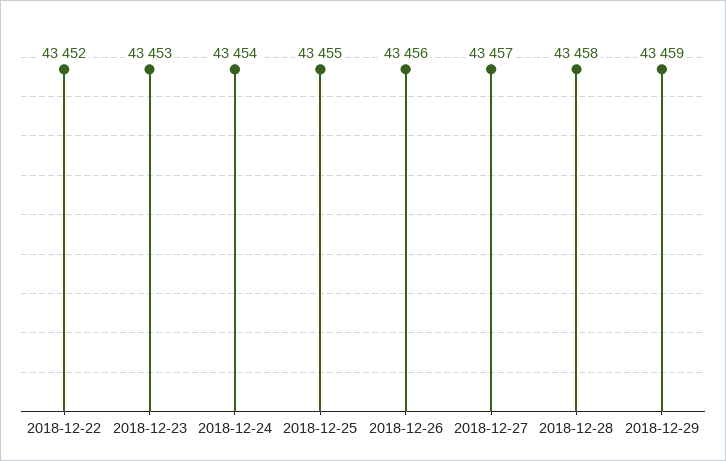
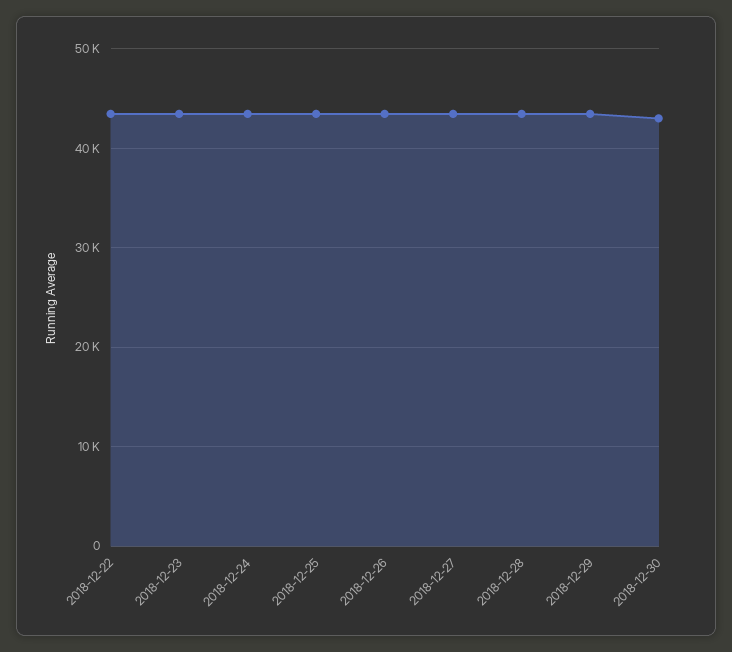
2018-12-30: none -> 43000

